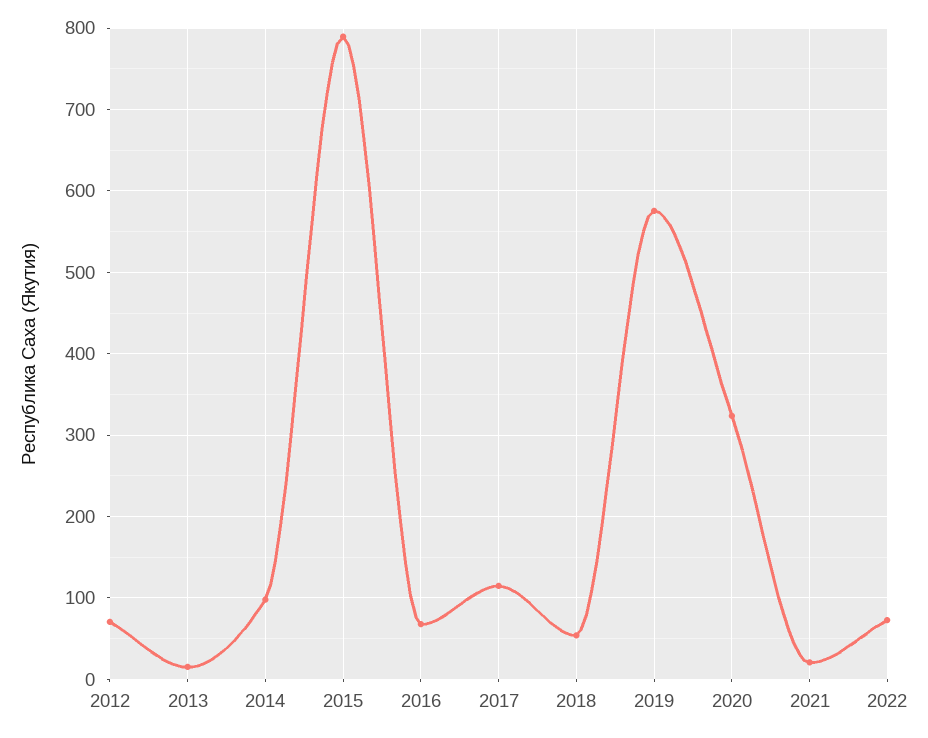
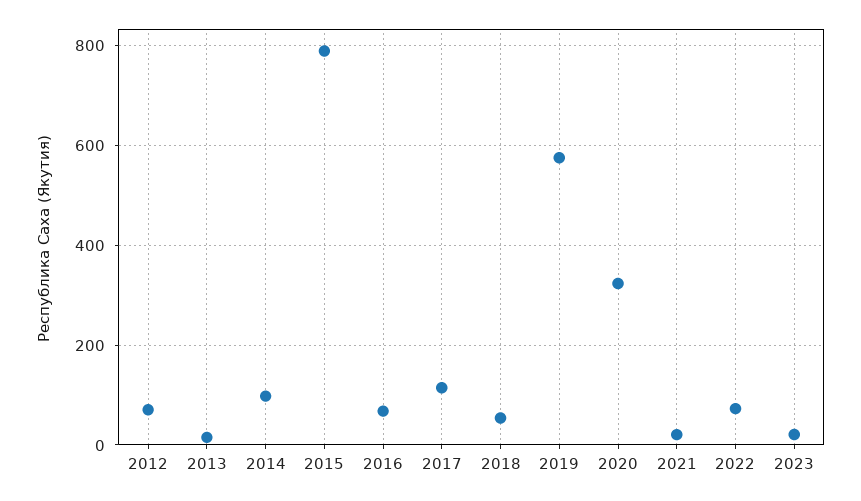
2023: none -> 20

